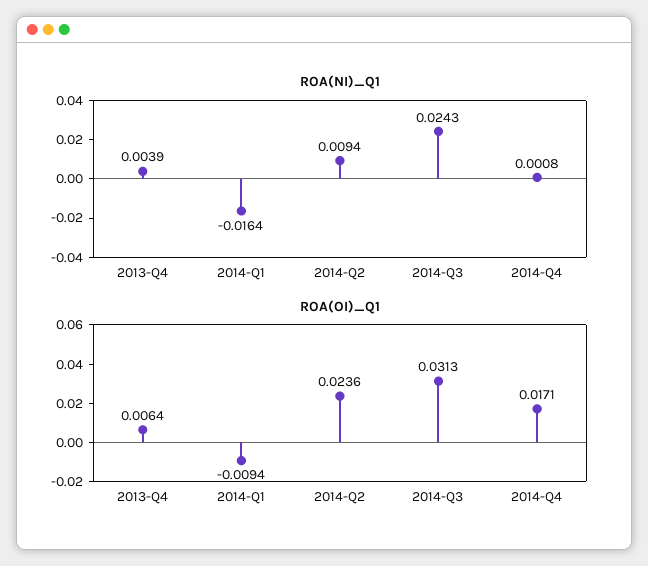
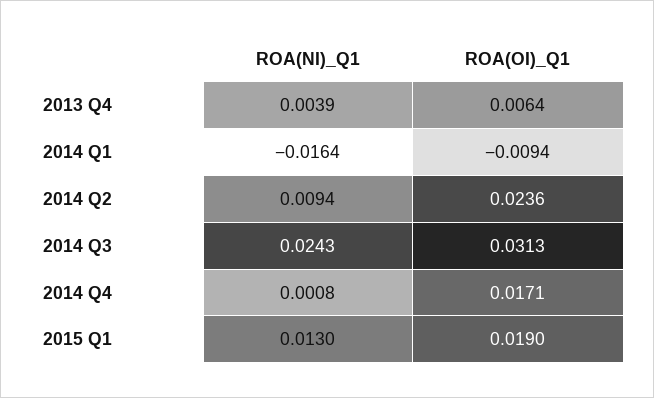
ROA(NI)_Q1, 2015 Q1: none -> 0.013
ROA(OI)_Q1, 2015 Q1: none -> 0.019

